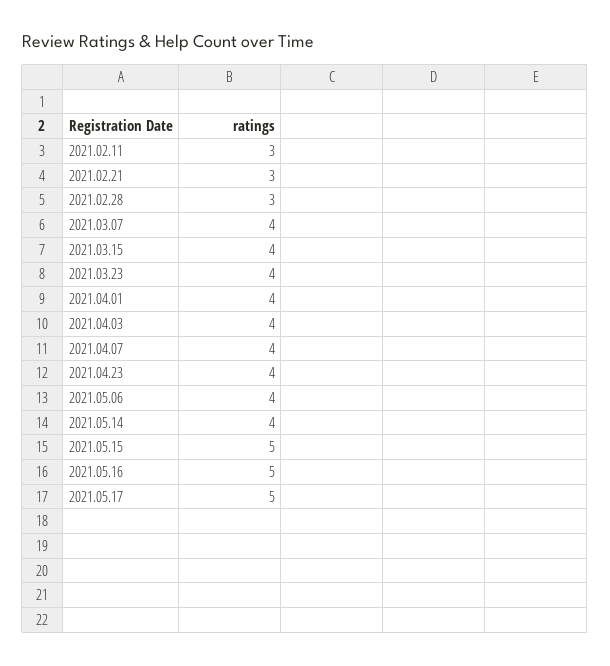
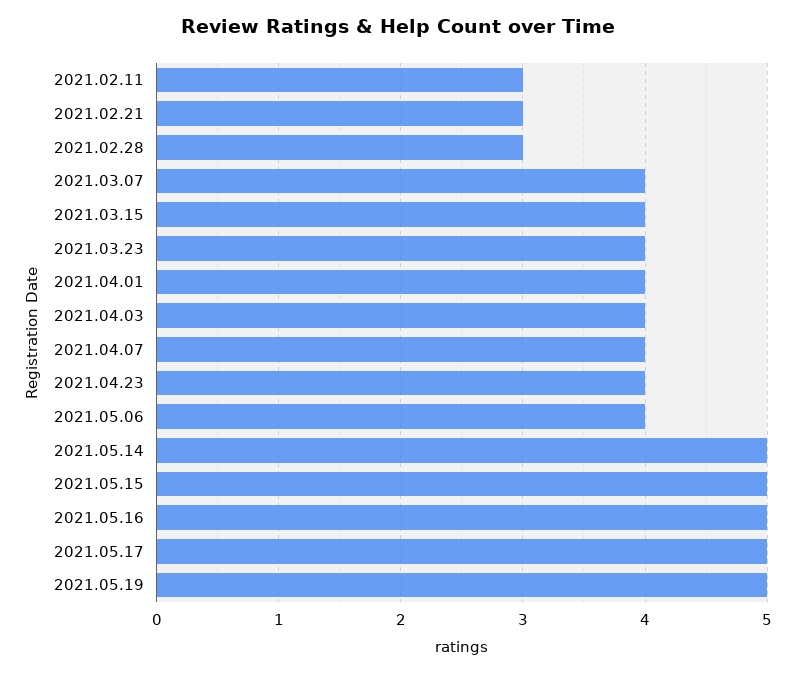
2021.05.14: 4 -> 5
2021.05.19: none -> 5

